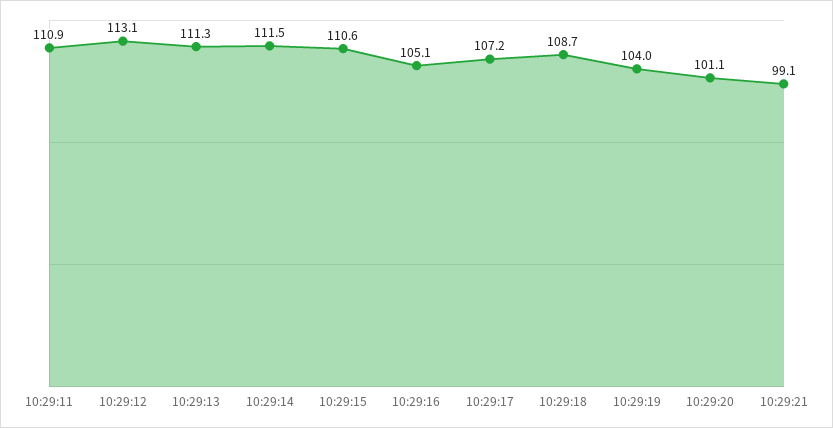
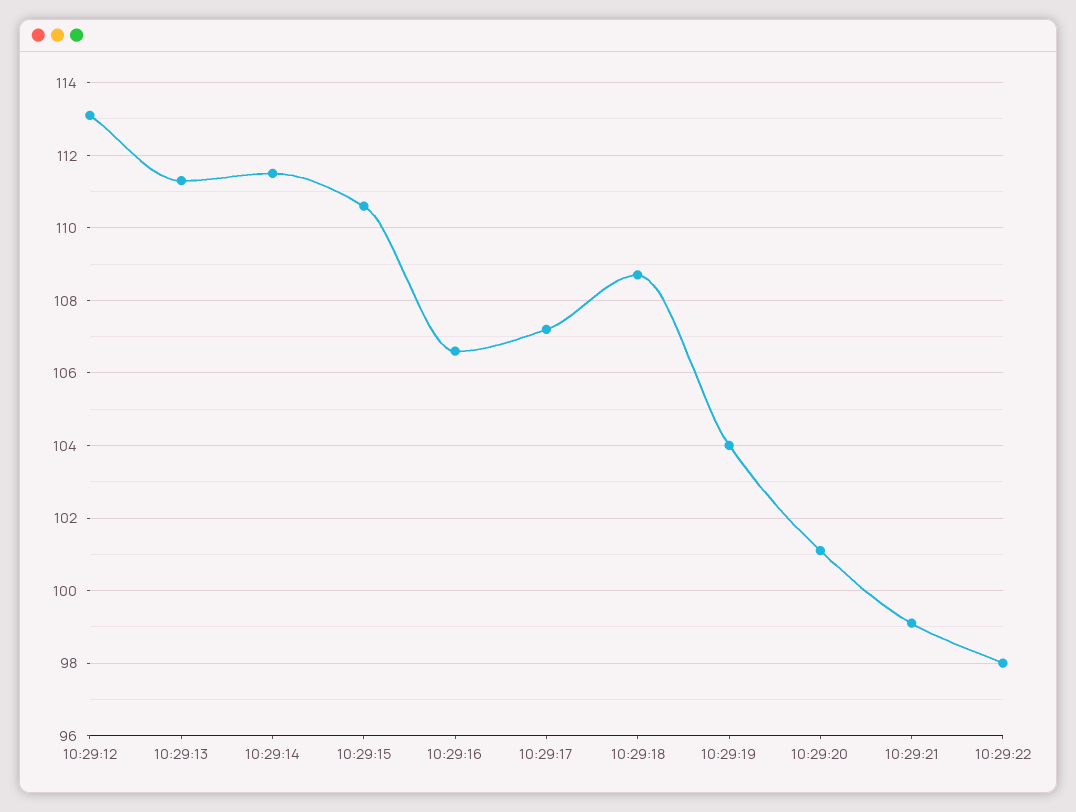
10:29:11: 110.9 -> none
10:29:16: 105.1 -> 106.5
10:29:22: none -> 98

